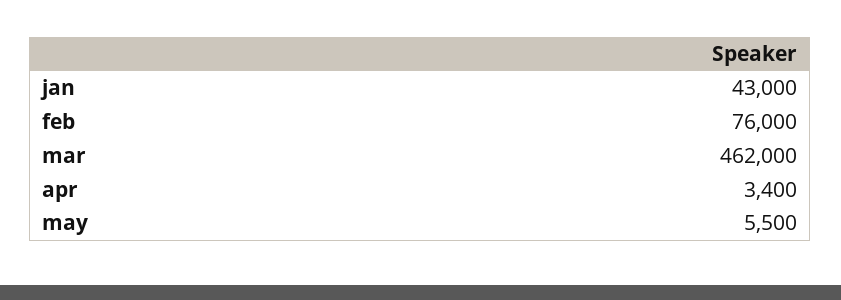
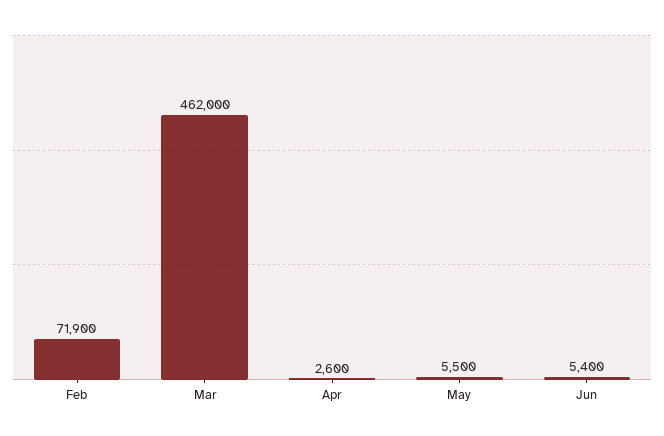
jan: 43000 -> none
feb: 76000 -> 71900
apr: 3400 -> 2600
Jun: none -> 5400

